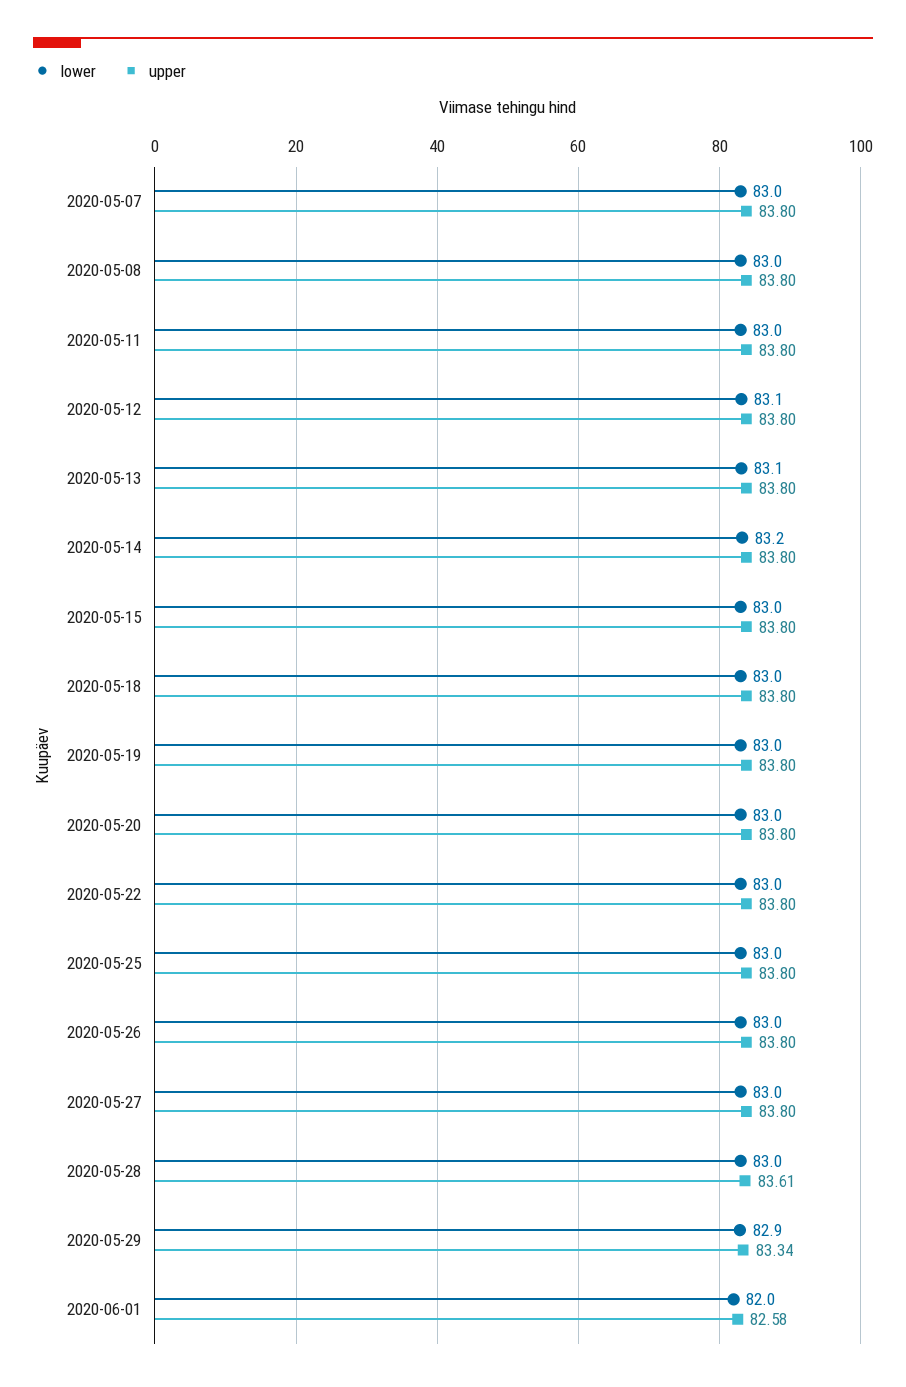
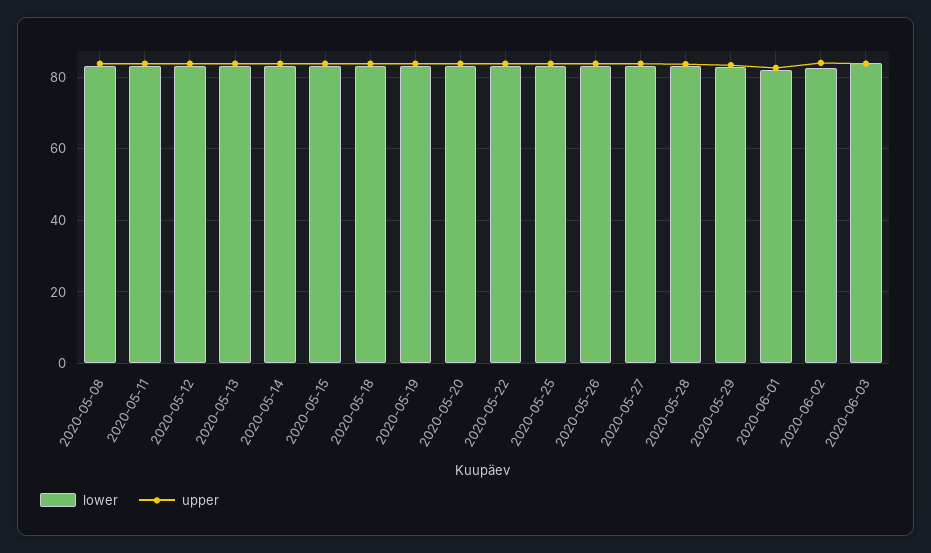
lower, 2020-05-07: 83 -> none
upper, 2020-05-07: 83.8 -> none
lower, 2020-06-02: none -> 82
upper, 2020-06-02: none -> 84
lower, 2020-06-03: none -> 84
upper, 2020-06-03: none -> 84

